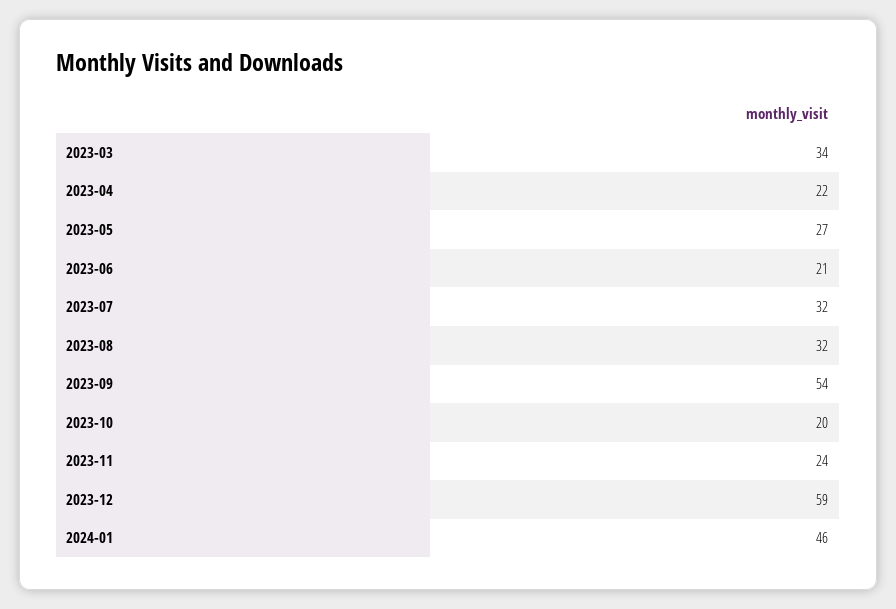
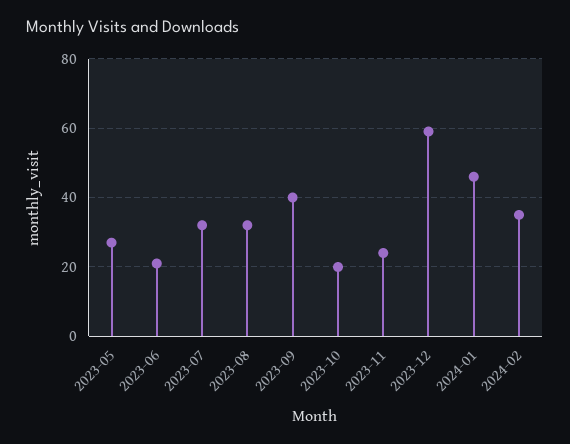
2023-03: 34 -> none
2023-04: 22 -> none
2023-09: 54 -> 40
2024-02: none -> 35

